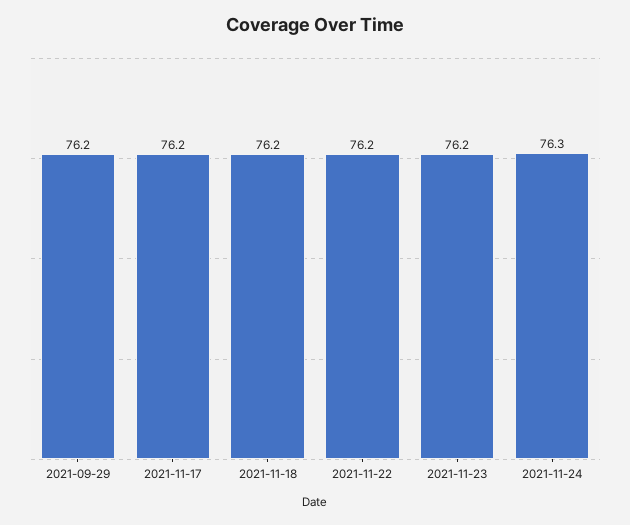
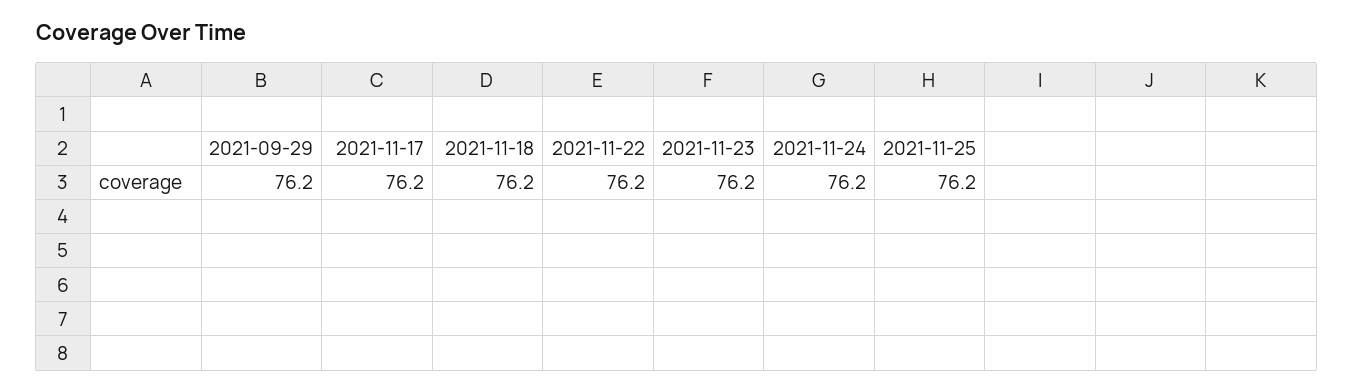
2021-11-24: 76.3 -> 76.2
2021-11-25: none -> 76.2

